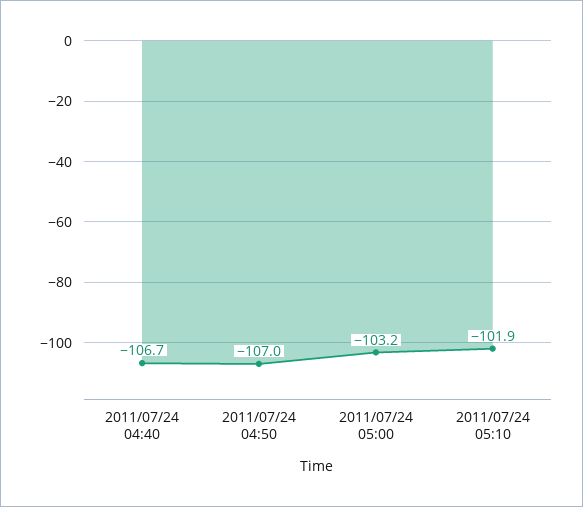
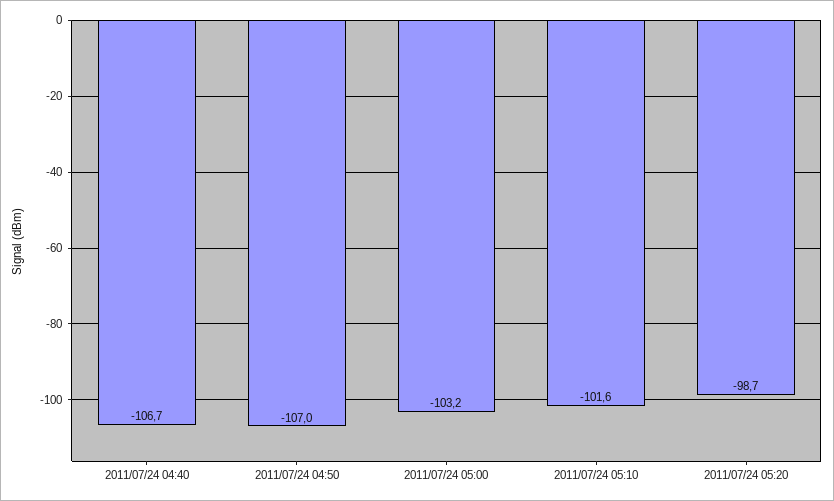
2011/07/24 05:10: -101.9 -> -101.6
2011/07/24 05:20: none -> -98.7

